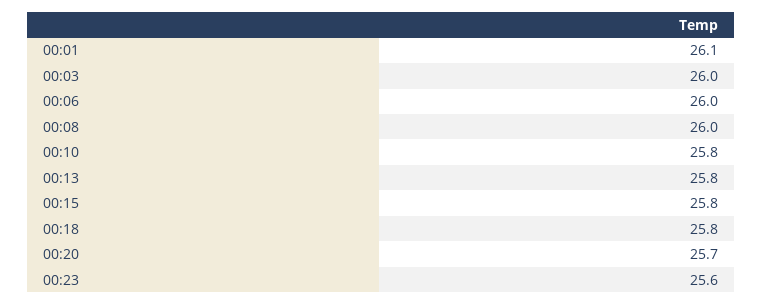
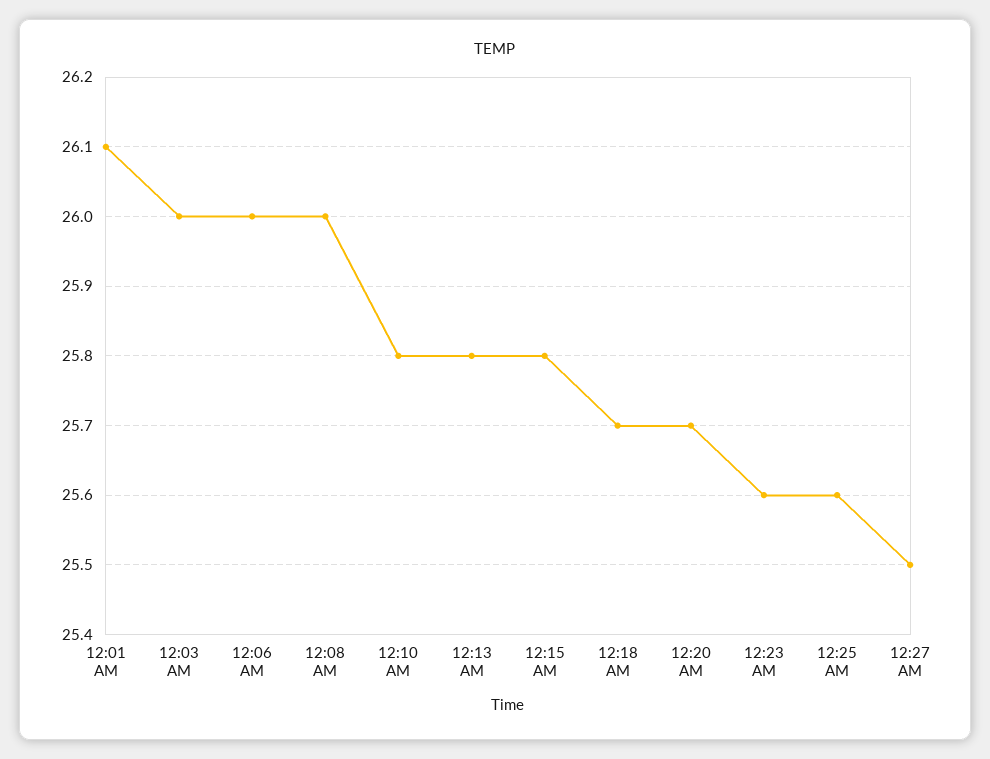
00:18: 25.8 -> 25.7
12:25 AM: none -> 25.6
12:27 AM: none -> 25.5

